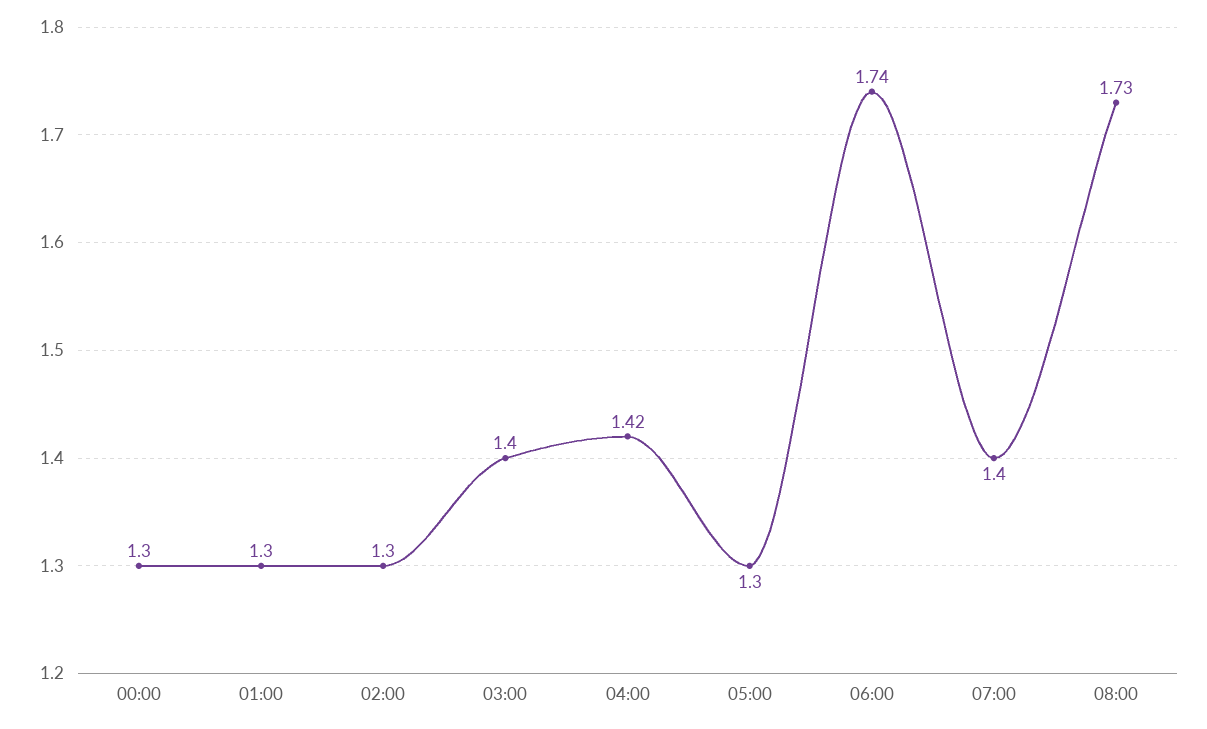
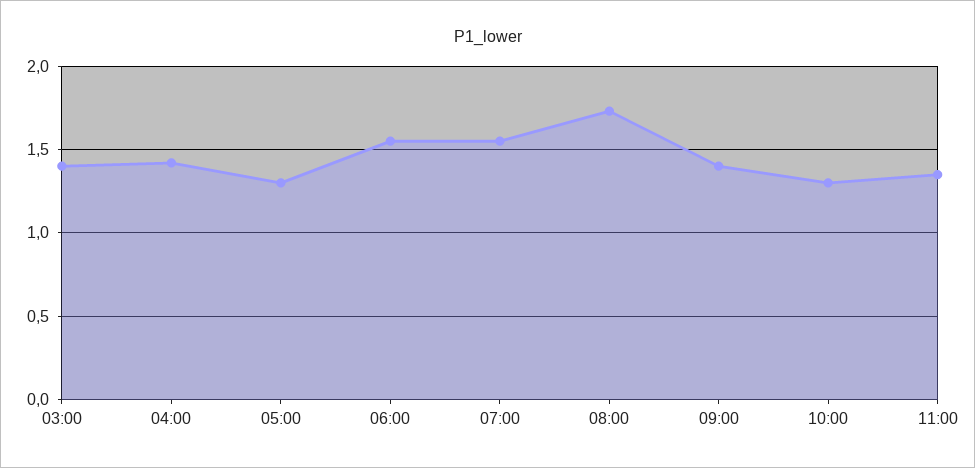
00:00: 1.3 -> none
01:00: 1.3 -> none
02:00: 1.3 -> none
06:00: 1.74 -> 1.55
07:00: 1.4 -> 1.55
09:00: none -> 1.4
10:00: none -> 1.3
11:00: none -> 1.35

